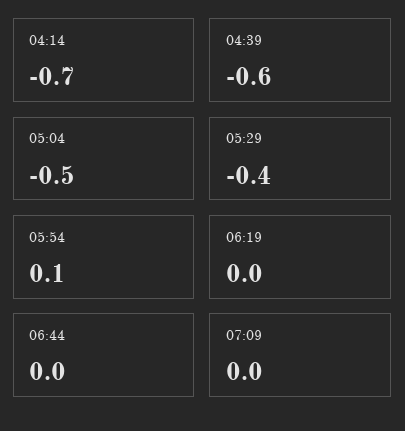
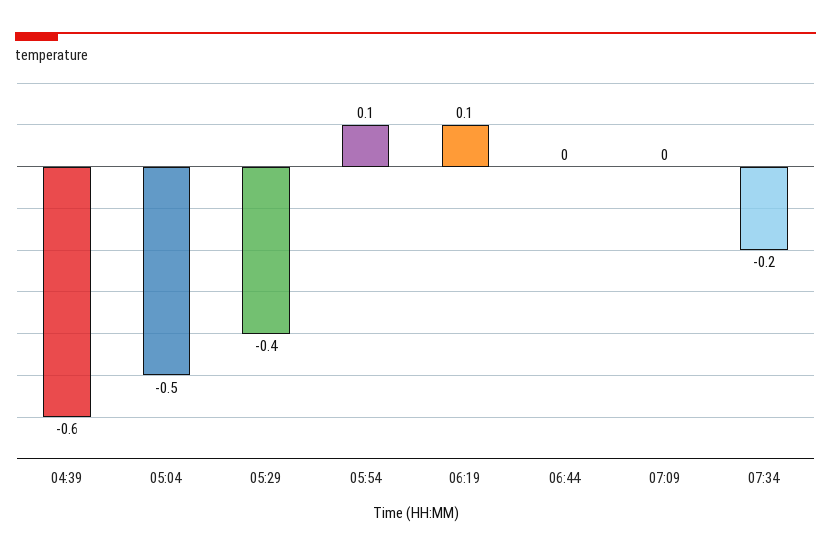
04:14: -0.7 -> none
06:19: 0 -> 0.1
07:34: none -> -0.2

